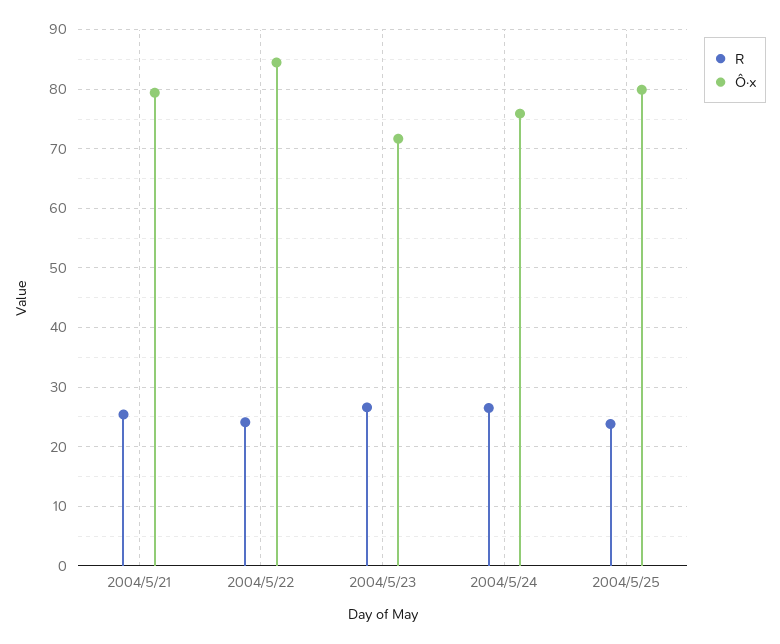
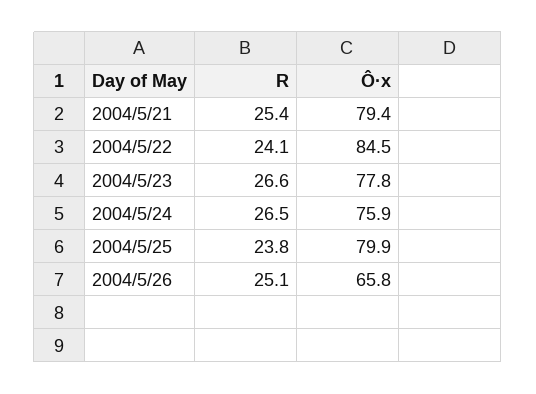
Ô·x, 2004/5/23: 72 -> 77.8
R, 2004/5/26: none -> 25.1
Ô·x, 2004/5/26: none -> 65.8

